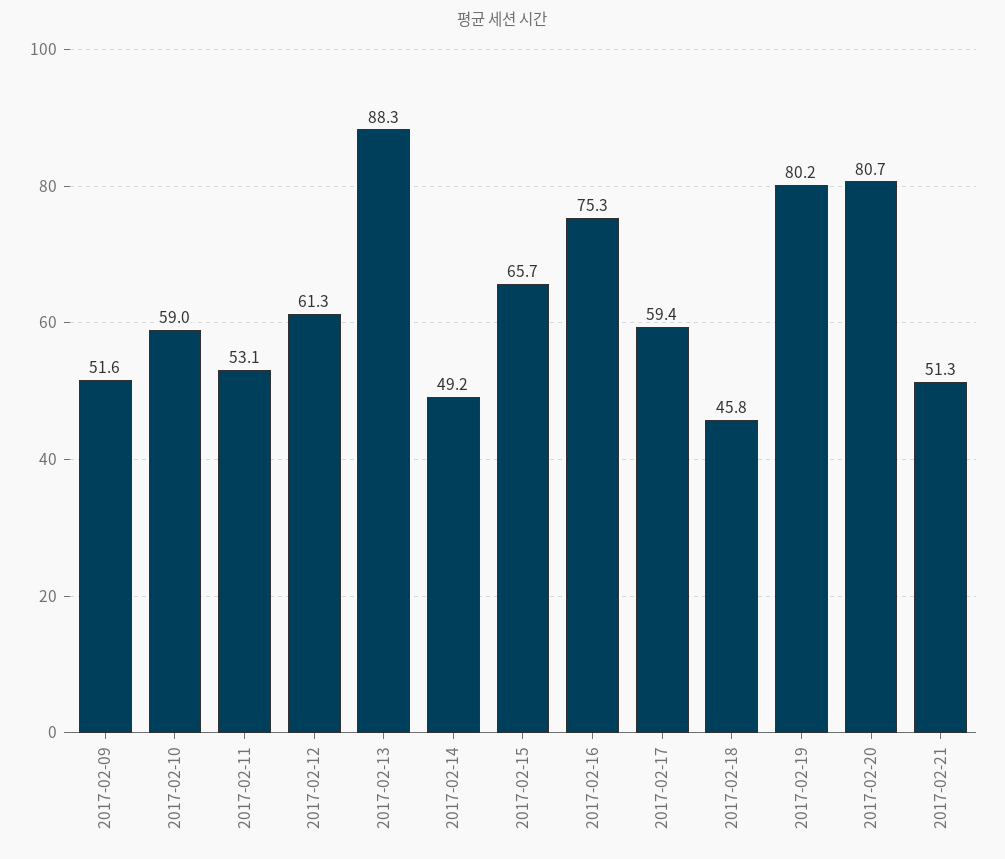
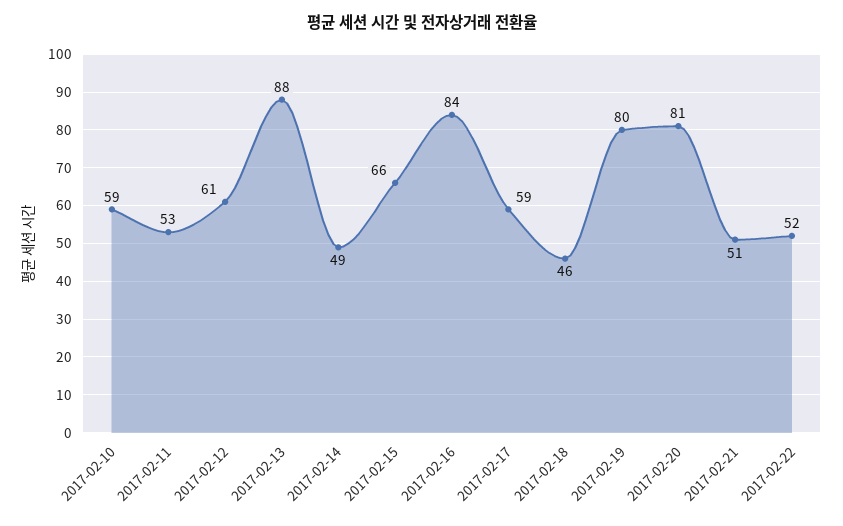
2017-02-09: 51.6 -> none
2017-02-16: 75.3 -> 84
2017-02-22: none -> 52

